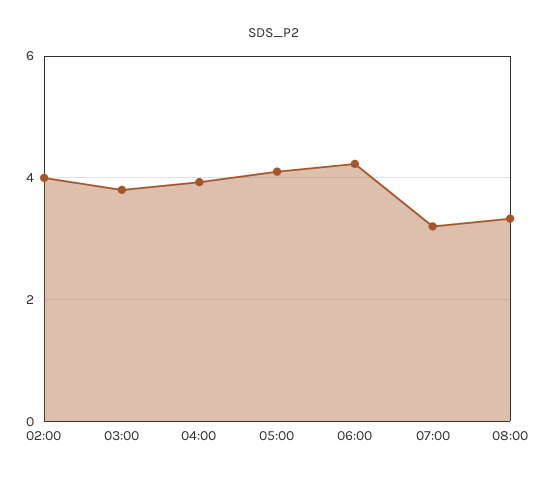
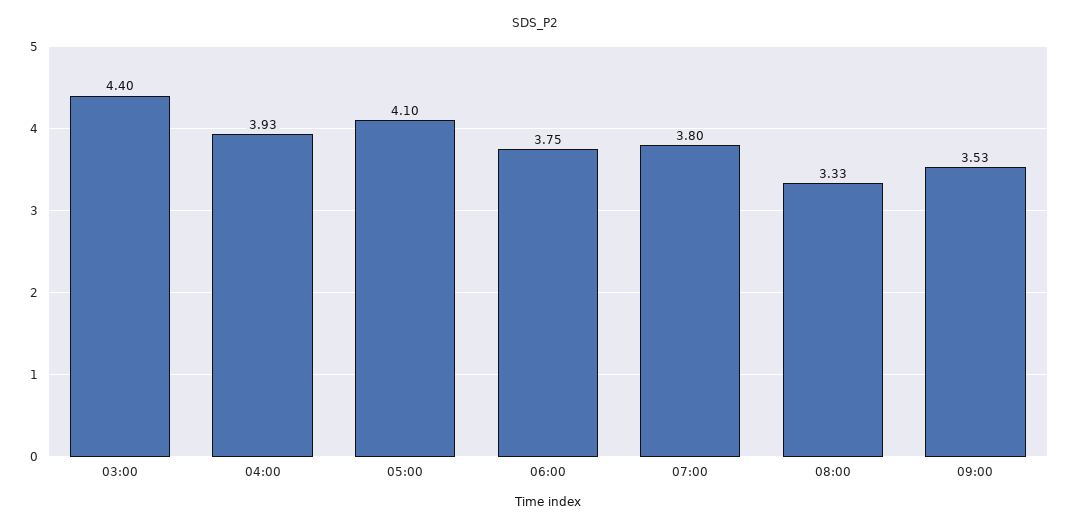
02:00: 4 -> none
03:00: 3.8 -> 4.4
06:00: 4.2 -> 3.75
07:00: 3.2 -> 3.8
09:00: none -> 3.53

